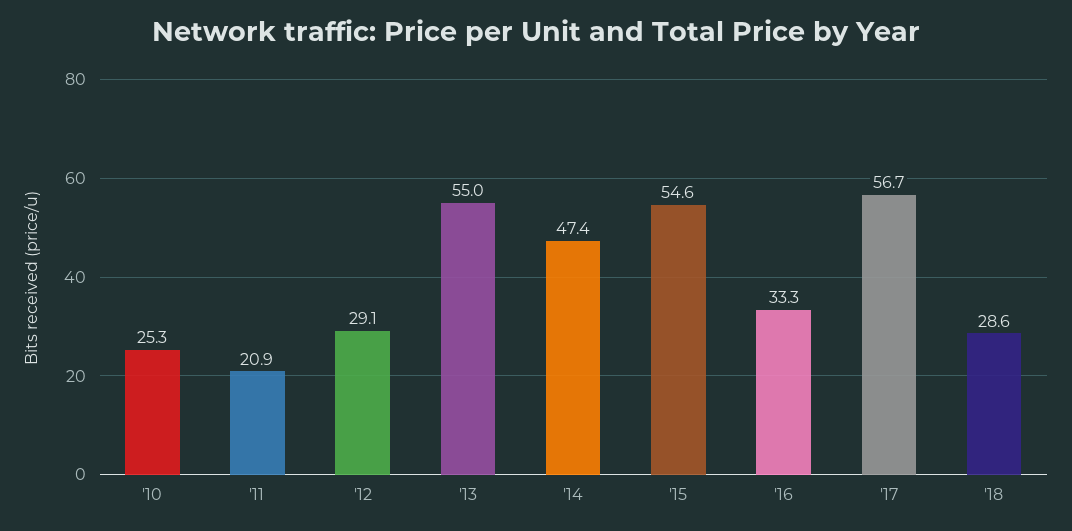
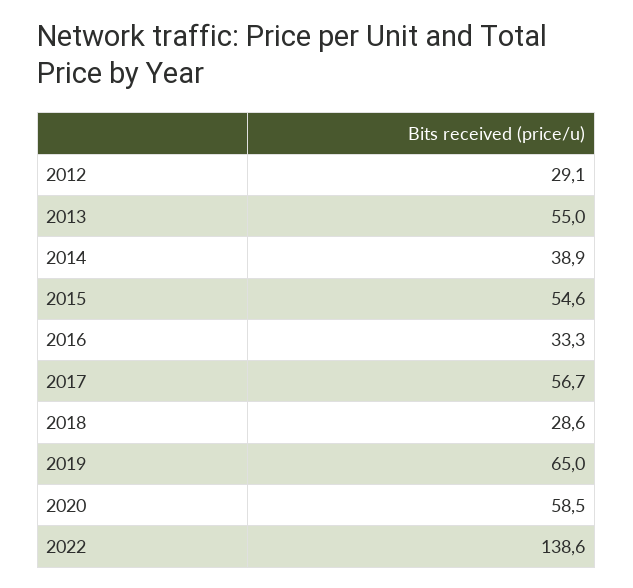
'10: 25.3 -> none
'11: 20.9 -> none
'14: 47.4 -> 38.9
2019: none -> 65
2020: none -> 58.5
2022: none -> 138.6

